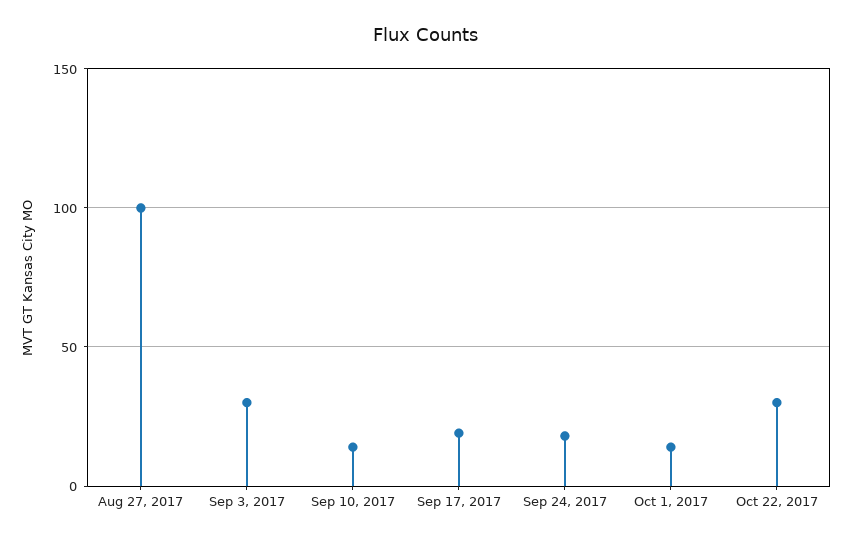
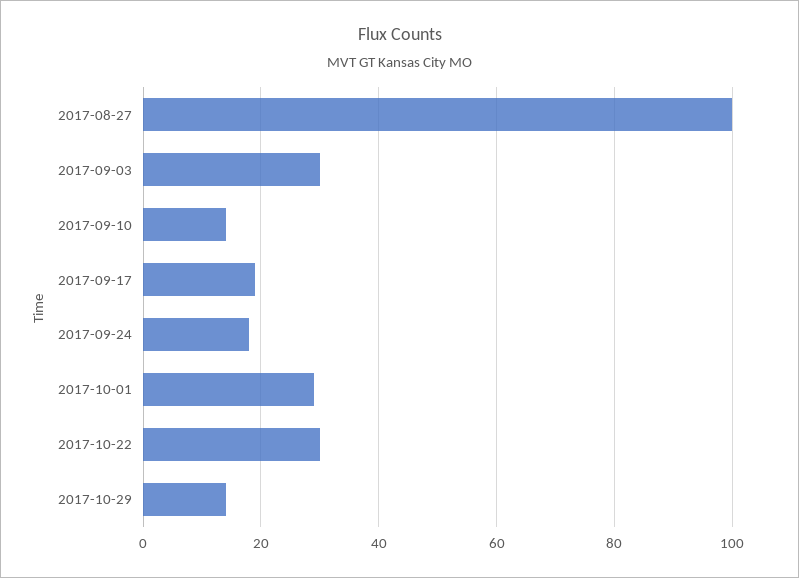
Oct 1, 2017: 15 -> 30
2017-10-29: none -> 15

